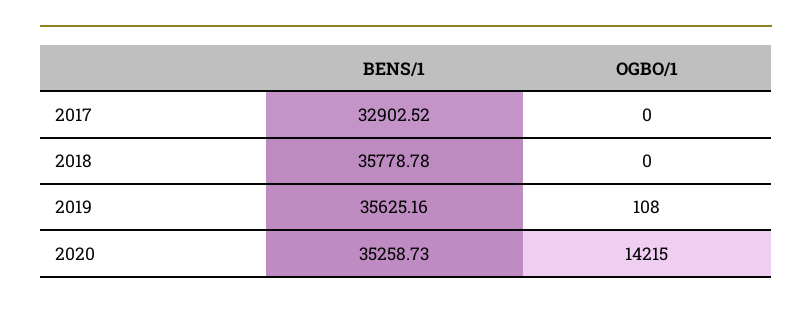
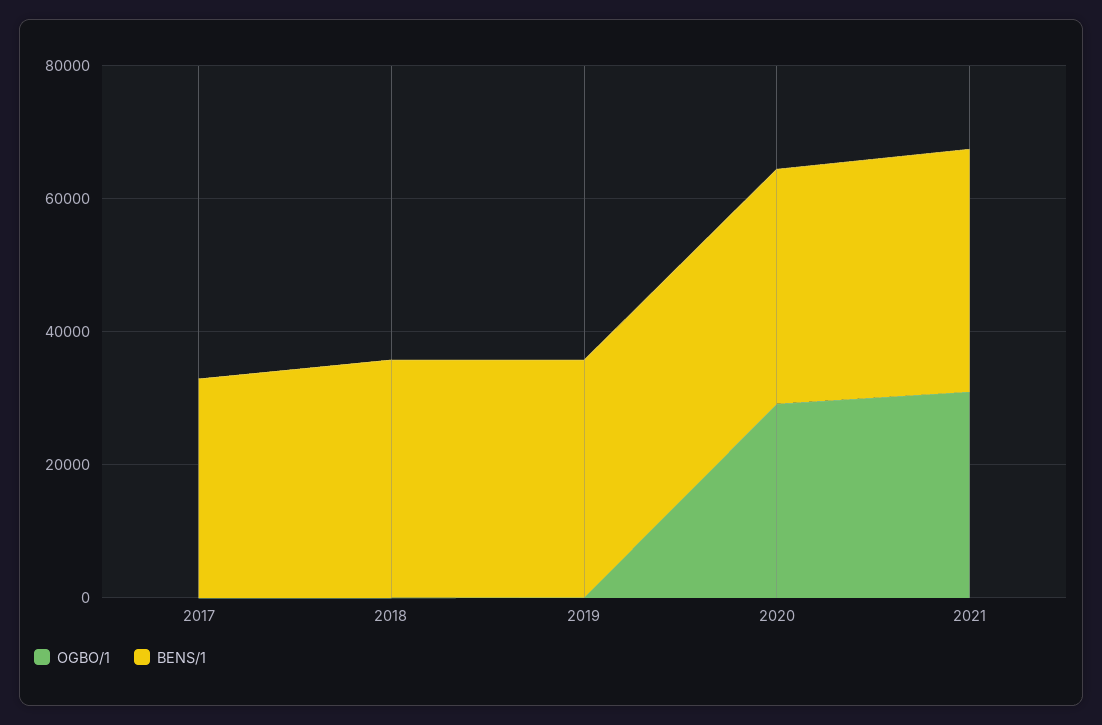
OGBO/1, 2020: 14215 -> 30000
OGBO/1, 2021: none -> 30000
BENS/1, 2021: none -> 35000

